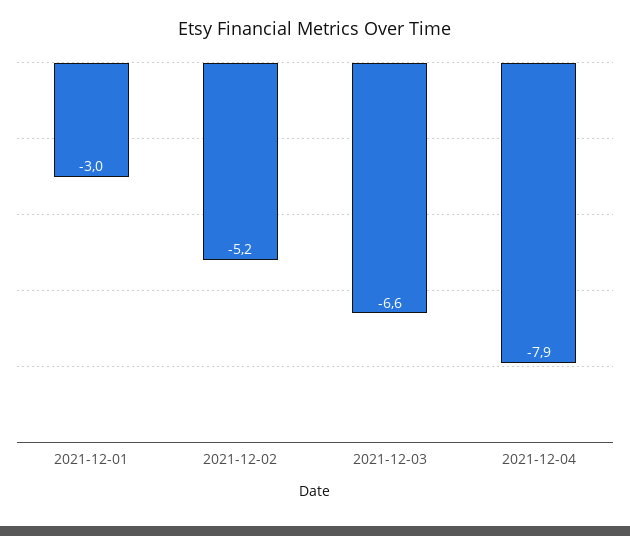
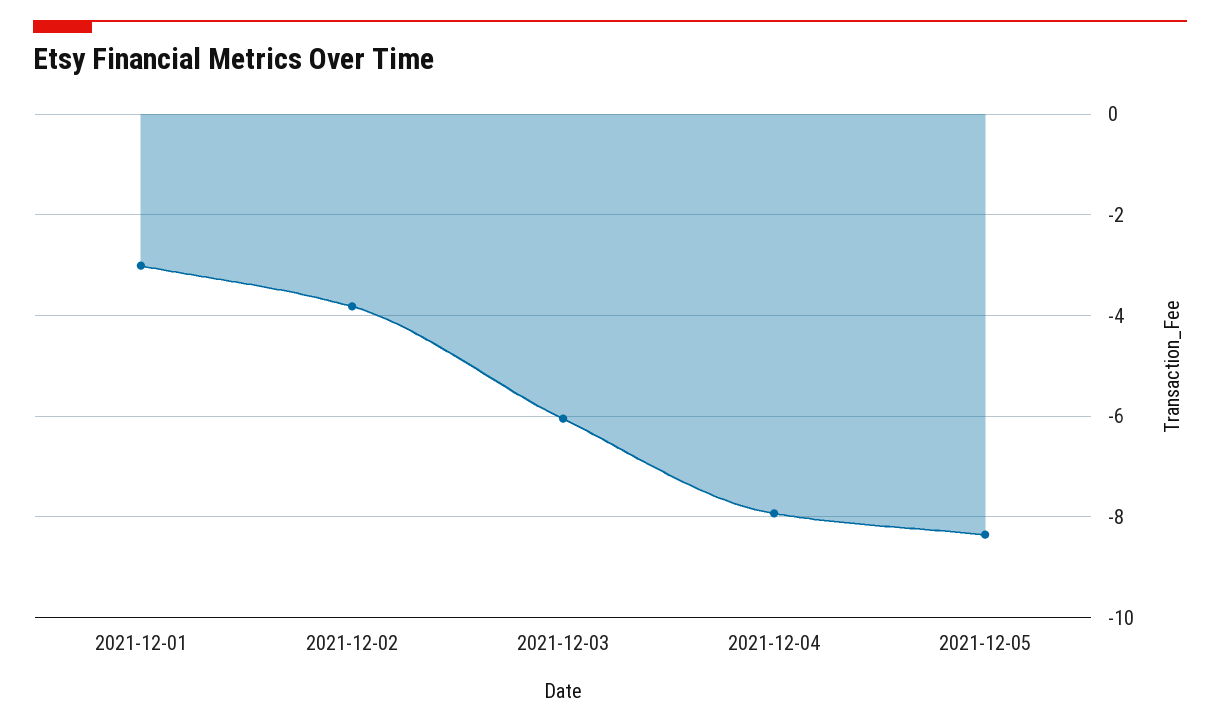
2021-12-02: -5.2 -> -3.8
2021-12-03: -6.6 -> -6
2021-12-05: none -> -8.4

